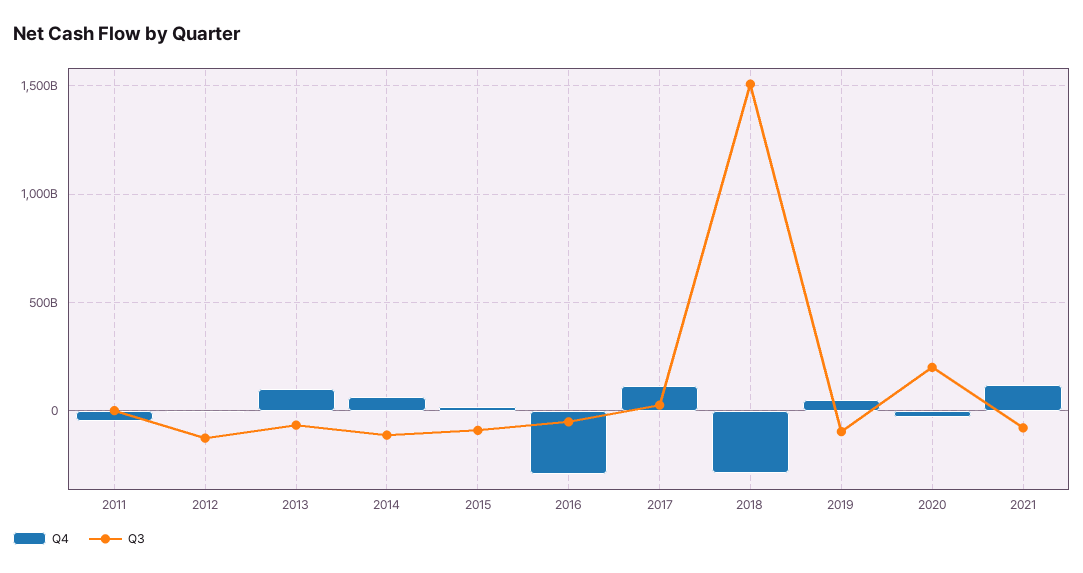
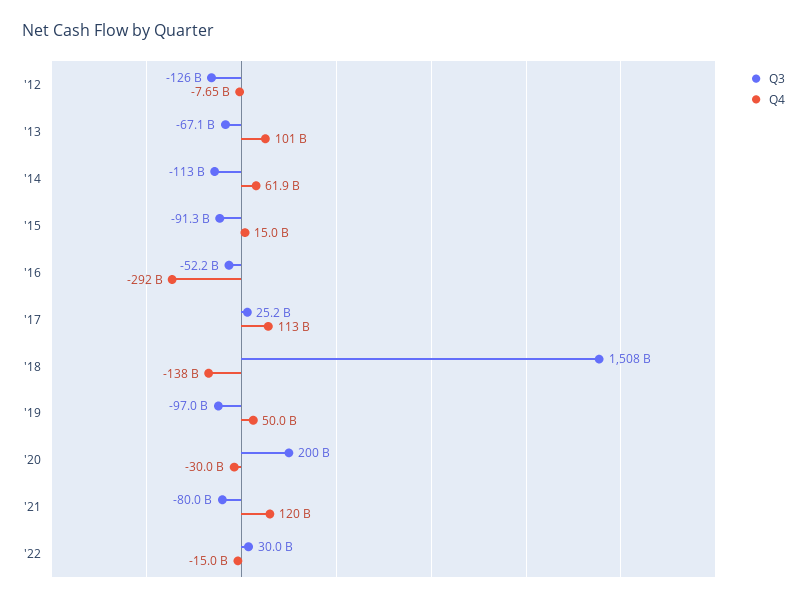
Q4, 2011: -50000000000 -> none
Q3, 2011: 0 -> none
Q4, 2018: -300000000000 -> -138000000000
Q3, '22: none -> 30000000000
Q4, '22: none -> -15000000000

